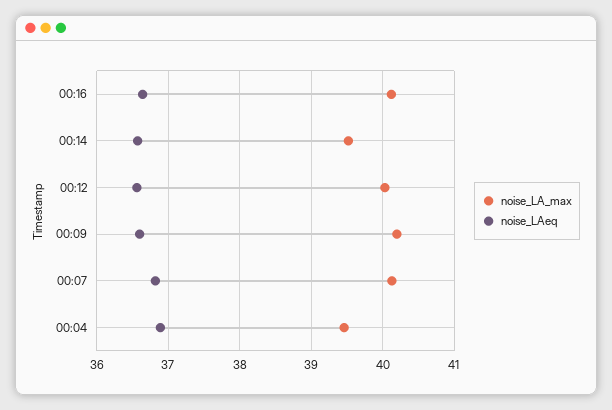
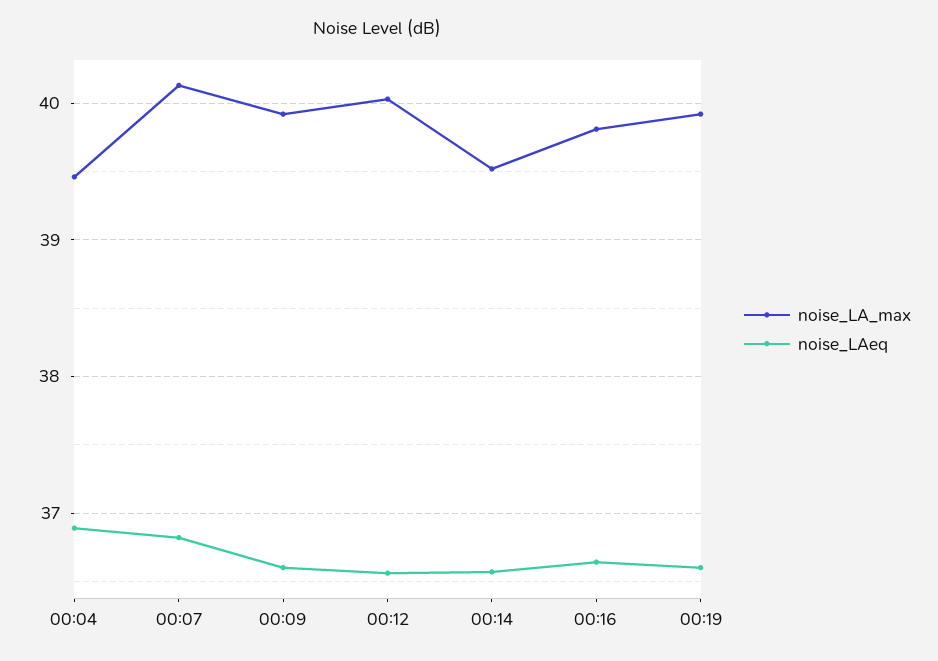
noise_LA_max, 00:16: 40.1 -> 39.8
noise_LA_max, 00:09: 40.2 -> 39.9
noise_LA_max, 00:19: none -> 39.9
noise_LAeq, 00:19: none -> 36.6

